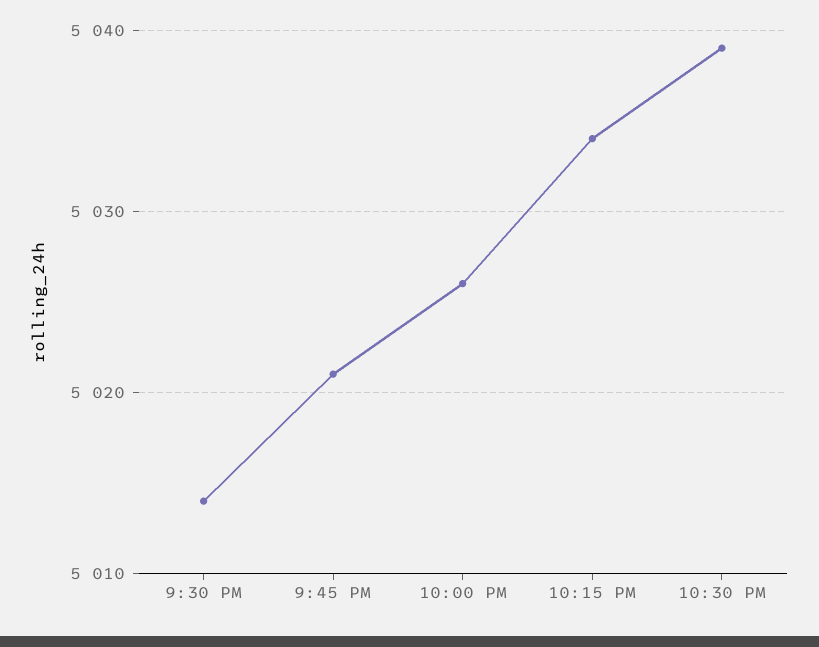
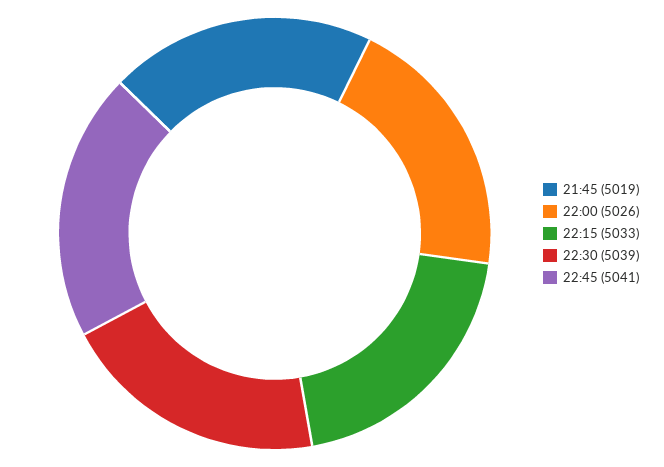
9:30 PM: 5014 -> none
9:45 PM: 5021 -> 5019
10:15 PM: 5034 -> 5033
22:45: none -> 5041

